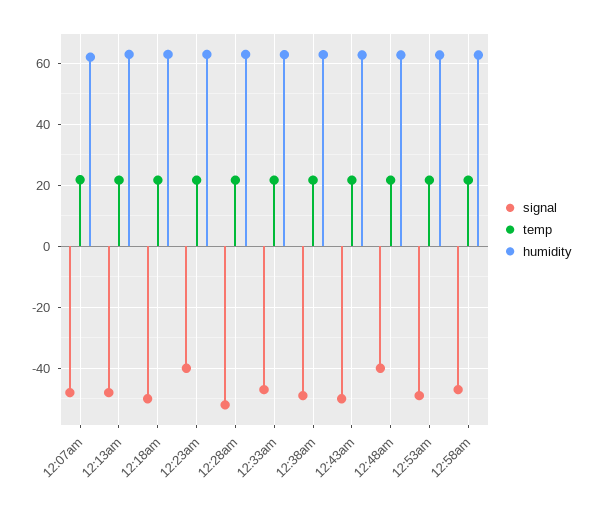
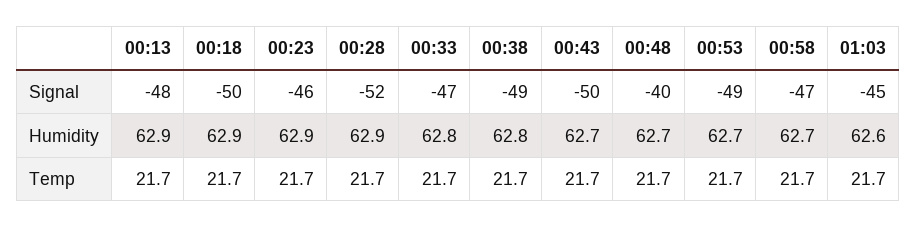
signal, 12:07am: -48 -> none
temp, 12:07am: 22 -> none
humidity, 12:07am: 62 -> none
signal, 12:23am: -40 -> -46
signal, 01:03: none -> -45
humidity, 01:03: none -> 62.6
temp, 01:03: none -> 21.7

